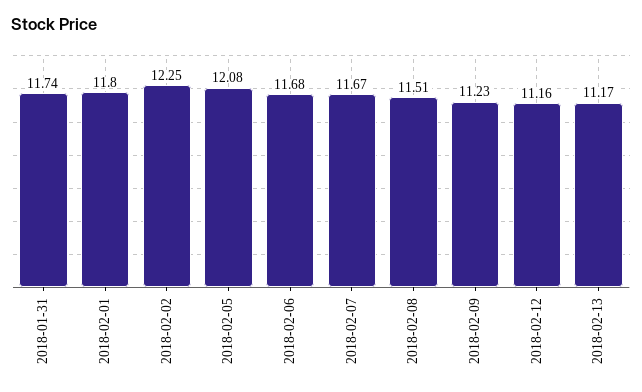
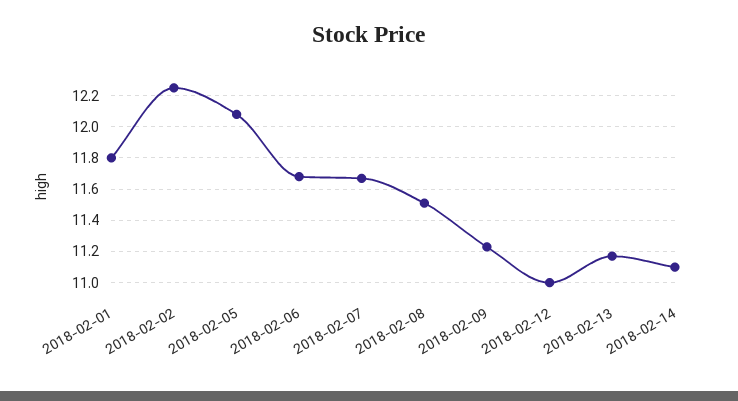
2018-01-31: 11.74 -> none
2018-02-12: 11.16 -> 11
2018-02-14: none -> 11.1

